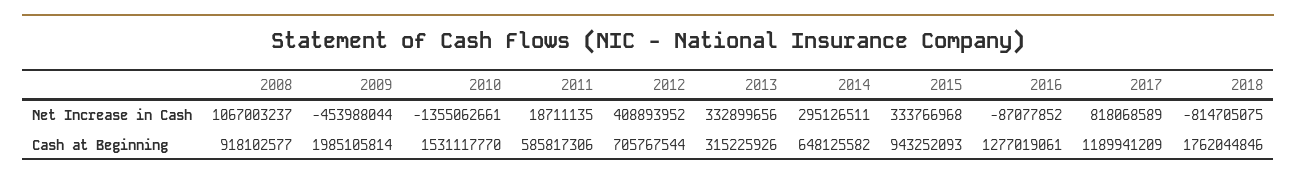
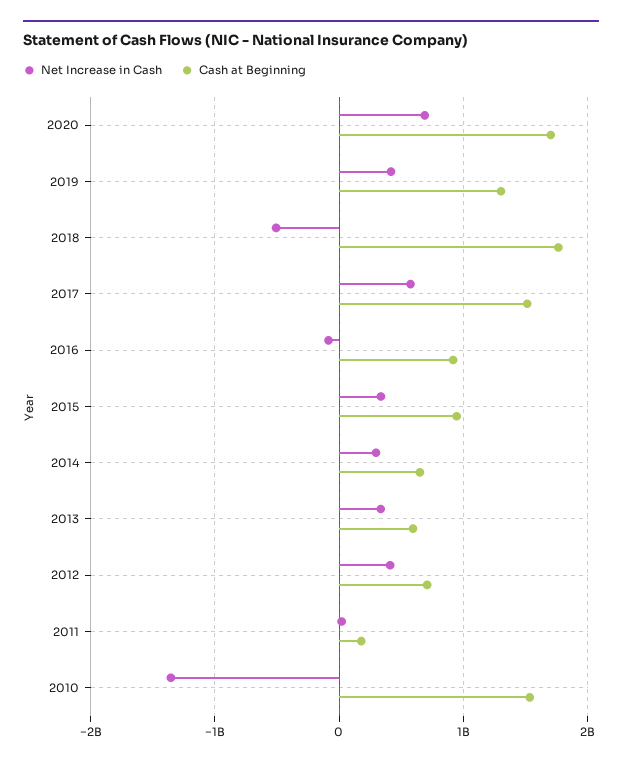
Net Increase in Cash, 2008: 1067003237 -> none
Net Increase in Cash, 2009: -453988044 -> none
Net Increase in Cash, 2017: 818068589 -> 600000000
Net Increase in Cash, 2018: -814705075 -> -500000000
Cash at Beginning, 2008: 918102577 -> none
Cash at Beginning, 2009: 1985105814 -> none
Cash at Beginning, 2011: 585817306 -> 200000000
Cash at Beginning, 2013: 315225926 -> 600000000
Cash at Beginning, 2016: 1277019061 -> 900000000
Cash at Beginning, 2017: 1189941209 -> 1500000000
Net Increase in Cash, 2020: none -> 700000000
Cash at Beginning, 2020: none -> 1700000000
Net Increase in Cash, 2019: none -> 400000000
Cash at Beginning, 2019: none -> 1300000000

